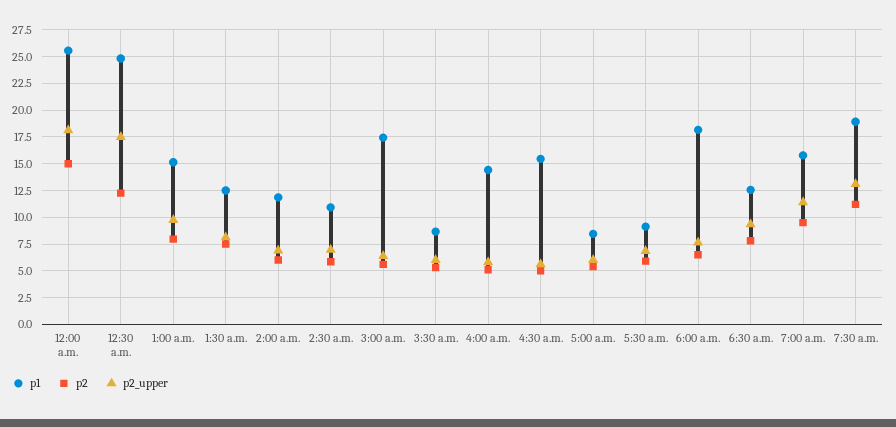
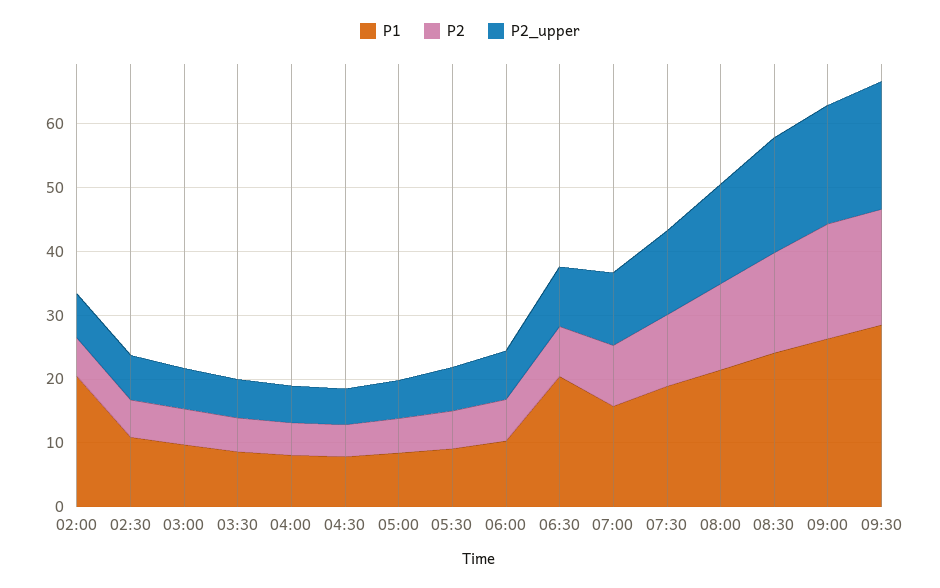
p1, 12:00 a.m.: 25 -> none
p2, 12:00 a.m.: 15 -> none
p2_upper, 12:00 a.m.: 17.5 -> none
p1, 12:30 a.m.: 25 -> none
p2, 12:30 a.m.: 12.5 -> none
p2_upper, 12:30 a.m.: 17.5 -> none
p1, 1:00 a.m.: 15 -> none
p2, 1:00 a.m.: 7.5 -> none
p2_upper, 1:00 a.m.: 10 -> none
p1, 1:30 a.m.: 12.5 -> none
p2, 1:30 a.m.: 7.5 -> none
p2_upper, 1:30 a.m.: 7.5 -> none
p1, 2:00 a.m.: 12.5 -> 20
p1, 3:00 a.m.: 17.5 -> 10
p1, 4:00 a.m.: 15 -> 8
p1, 4:30 a.m.: 15 -> 8
p1, 6:00 a.m.: 17.5 -> 10
p1, 6:30 a.m.: 12.5 -> 20
p1, 08:00: none -> 22
p2, 08:00: none -> 14
p2_upper, 08:00: none -> 16
p1, 08:30: none -> 24
p2, 08:30: none -> 16
p2_upper, 08:30: none -> 18
p1, 09:00: none -> 26
p2, 09:00: none -> 18
p2_upper, 09:00: none -> 18
p1, 09:30: none -> 28
p2, 09:30: none -> 18
p2_upper, 09:30: none -> 20

